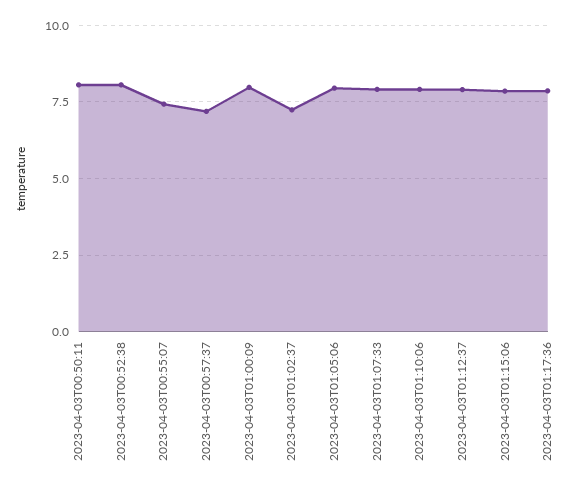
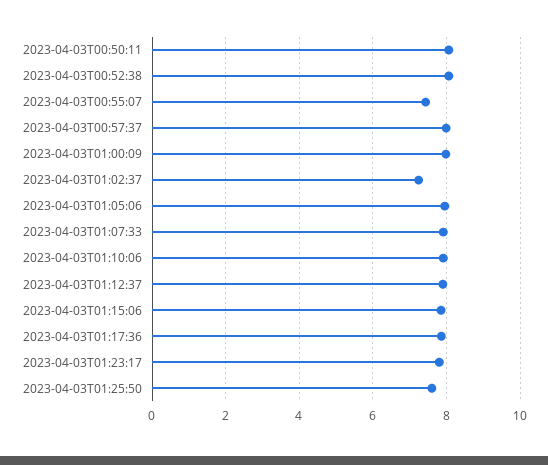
2023-04-03T00:57:37: 7.25 -> 8
2023-04-03T01:23:17: none -> 7.8
2023-04-03T01:25:50: none -> 7.6

